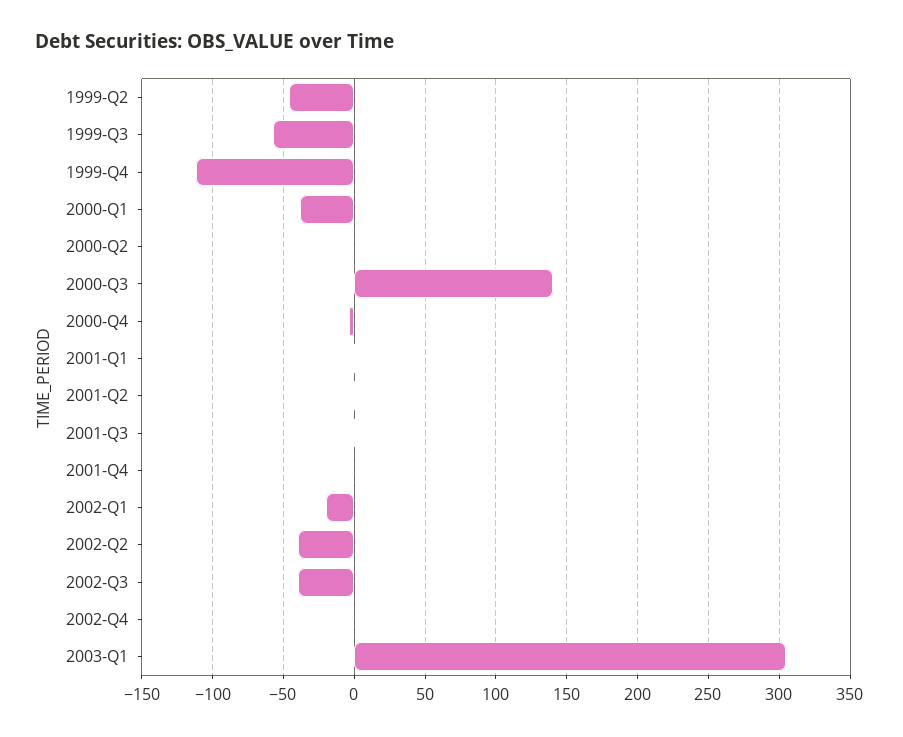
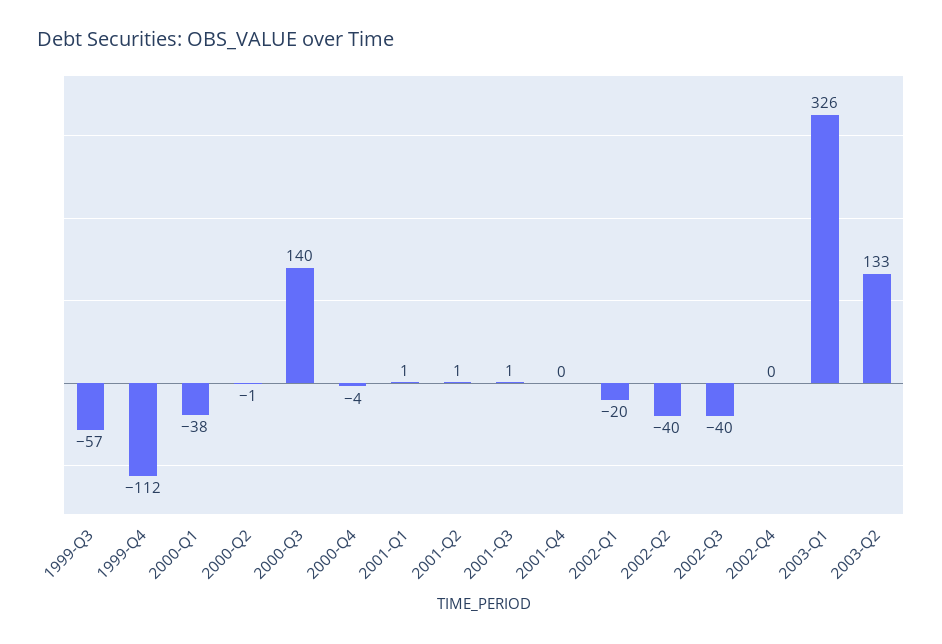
1999-Q2: -45 -> none
2003-Q1: 305 -> 326
2003-Q2: none -> 133

